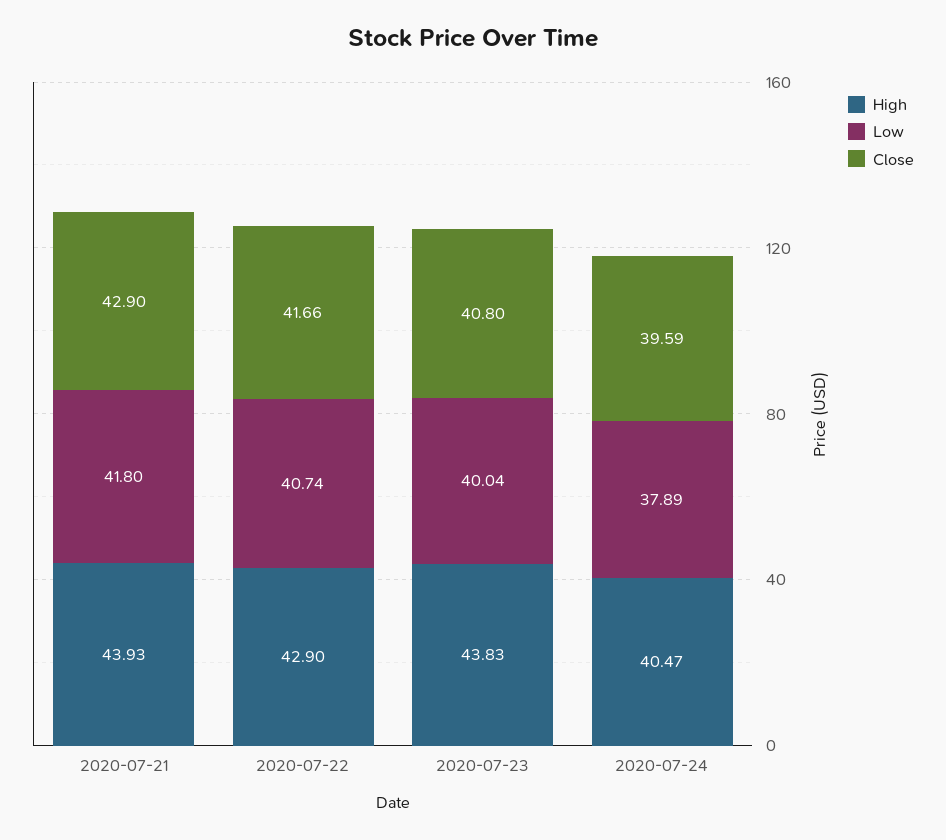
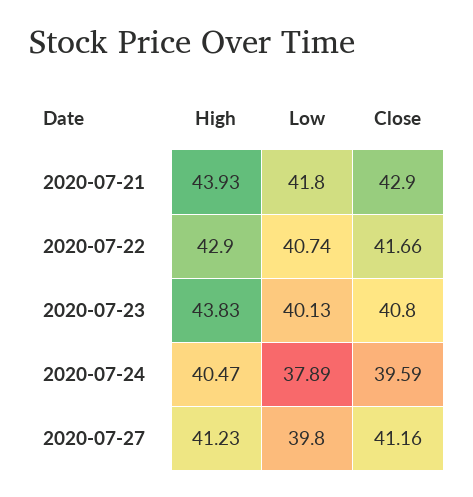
Low, 2020-07-23: 40.04 -> 40.13
High, 2020-07-27: none -> 41.23
Low, 2020-07-27: none -> 39.8
Close, 2020-07-27: none -> 41.16

